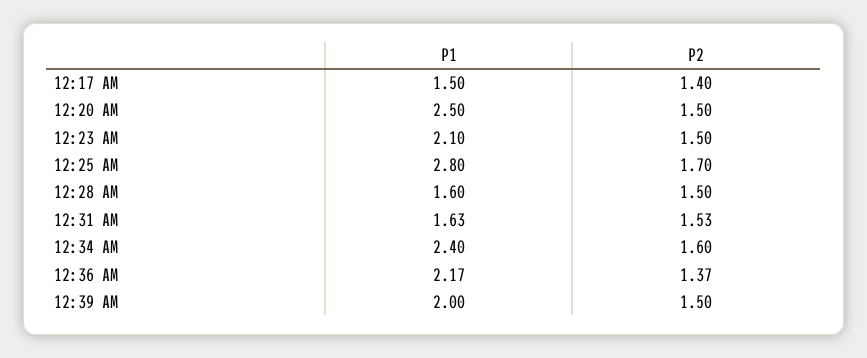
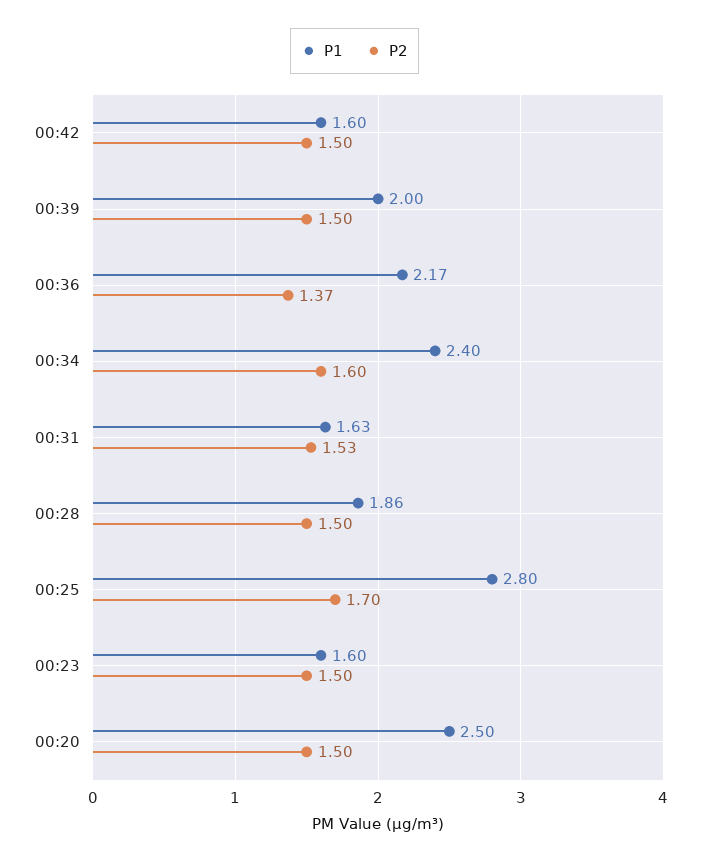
P1, 12:17 AM: 1.5 -> none
P2, 12:17 AM: 1.4 -> none
P1, 12:23 AM: 2.1 -> 1.6
P1, 12:28 AM: 1.6 -> 1.86
P1, 00:42: none -> 1.6
P2, 00:42: none -> 1.5

